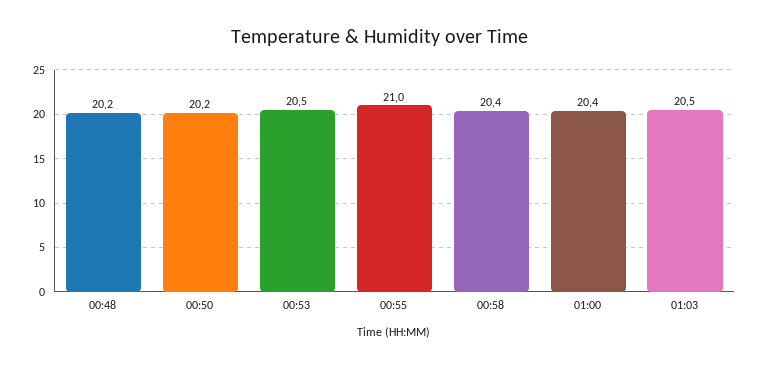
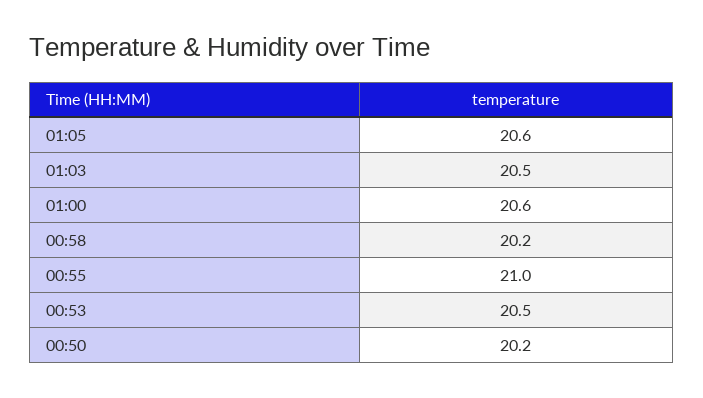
00:48: 20.2 -> none
00:58: 20.4 -> 20.2
01:00: 20.4 -> 20.6
01:05: none -> 20.6

